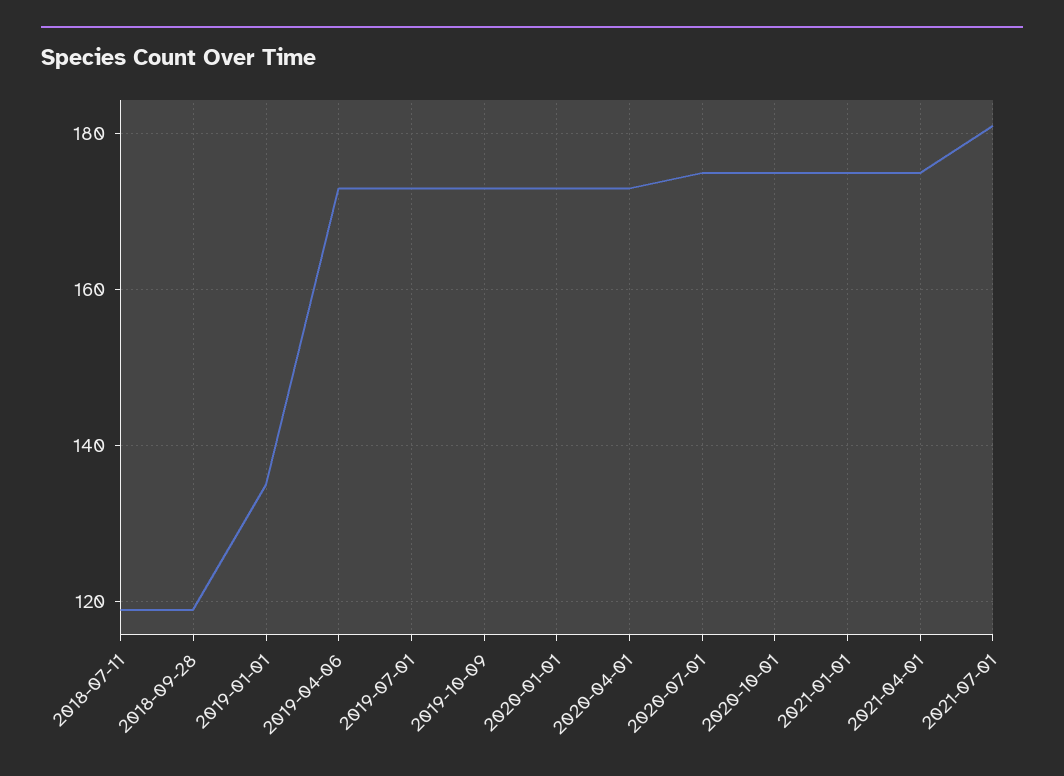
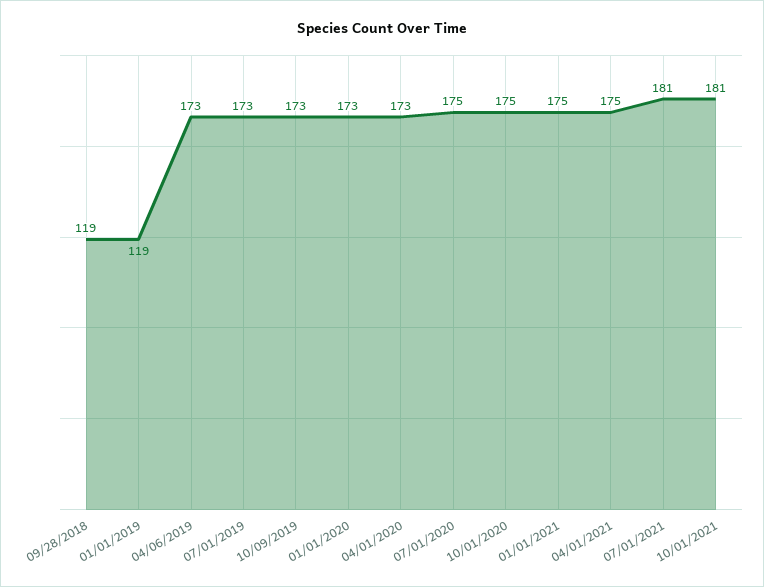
2018-07-11: 120 -> none
2019-01-01: 135 -> 119
10/01/2021: none -> 181

